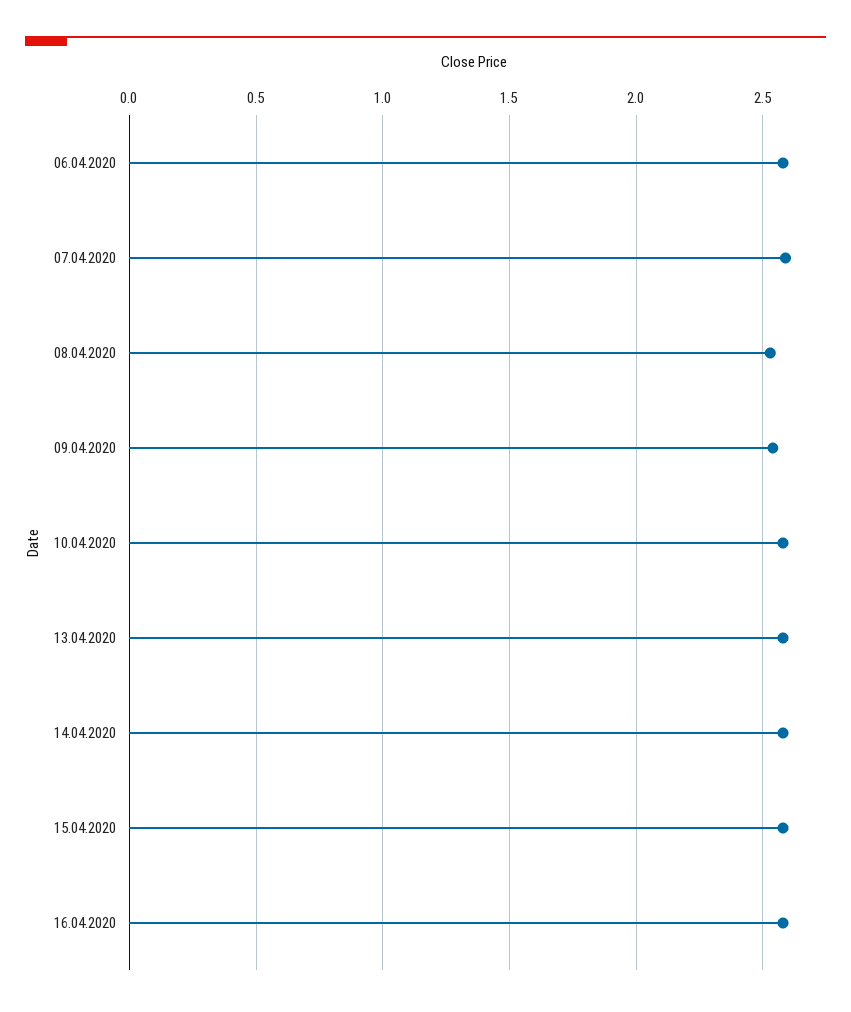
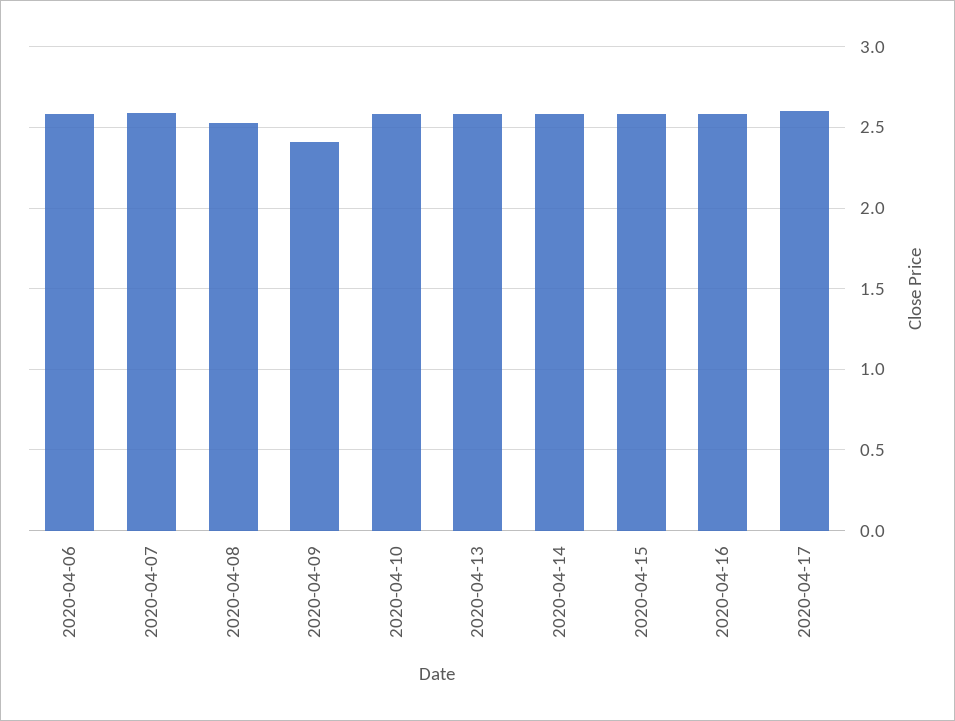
09.04.2020: 2.55 -> 2.4
2020-04-17: none -> 2.6

